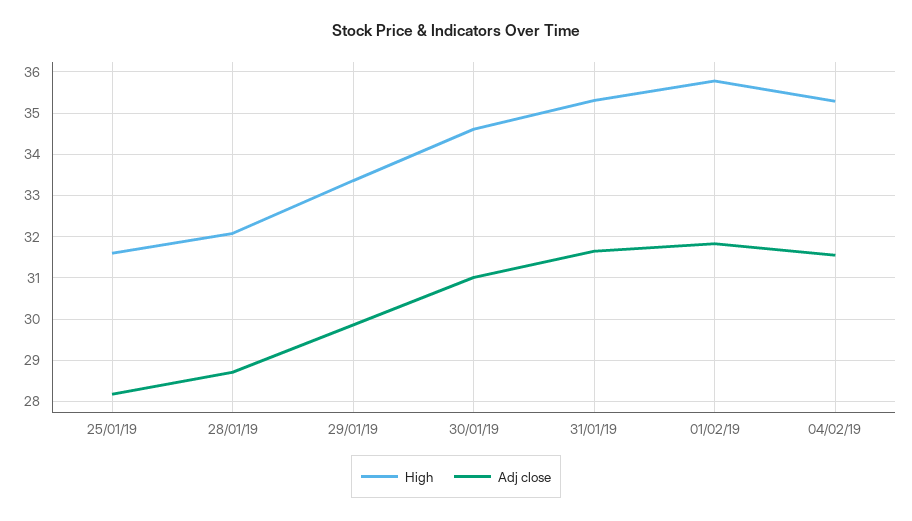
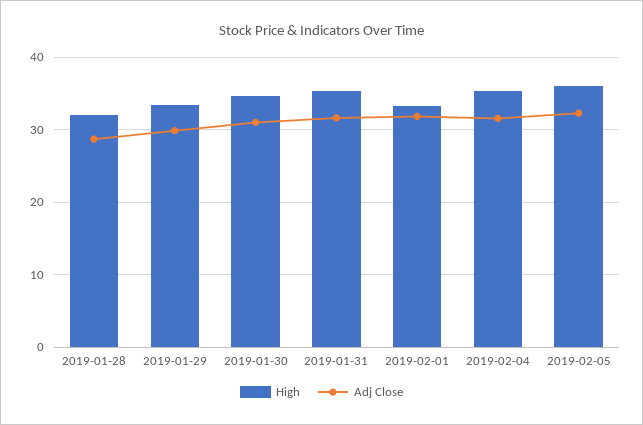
High, 25/01/19: 31.6 -> none
Adj close, 25/01/19: 28.2 -> none
High, 01/02/19: 35.8 -> 33
High, 2019-02-05: none -> 36
Adj close, 2019-02-05: none -> 32

